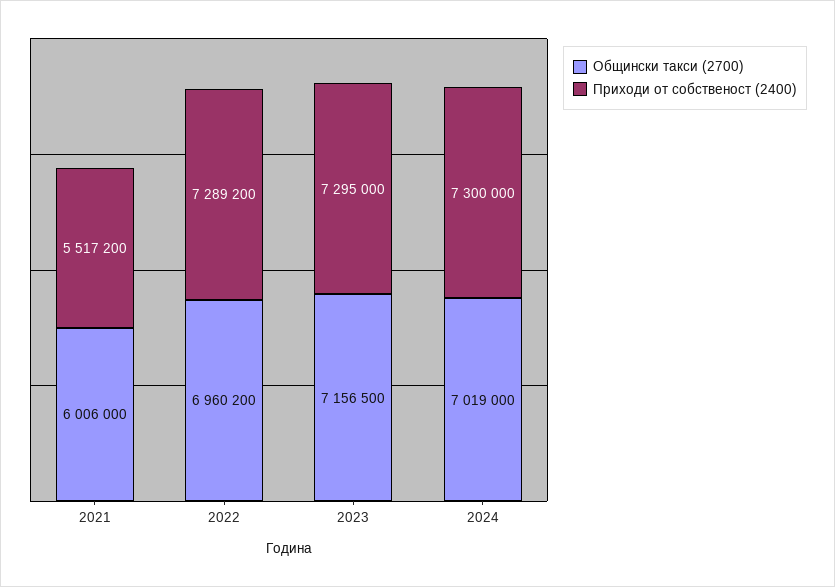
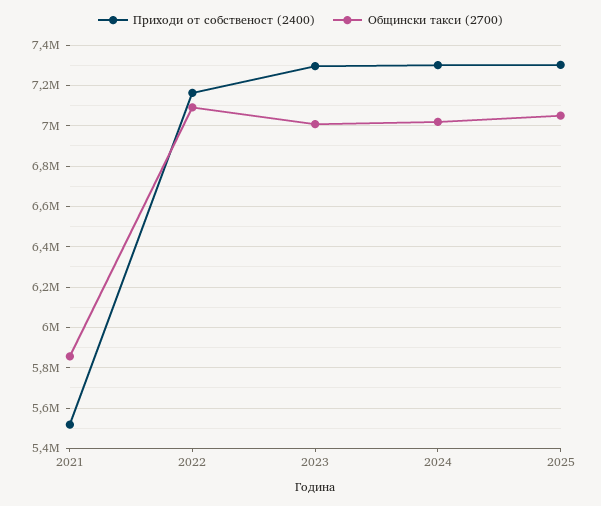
Общински такси (2700), 2021: 6006000 -> 5850000
Общински такси (2700), 2022: 6960200 -> 7100000
Приходи от собственост (2400), 2022: 7289200 -> 7150000
Общински такси (2700), 2023: 7156500 -> 7000000
Приходи от собственост (2400), 2025: none -> 7300000
Общински такси (2700), 2025: none -> 7050000

